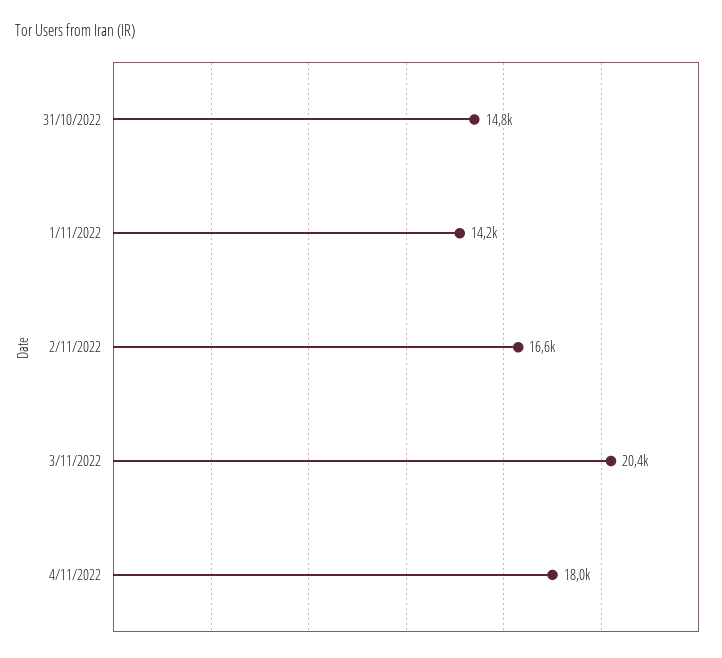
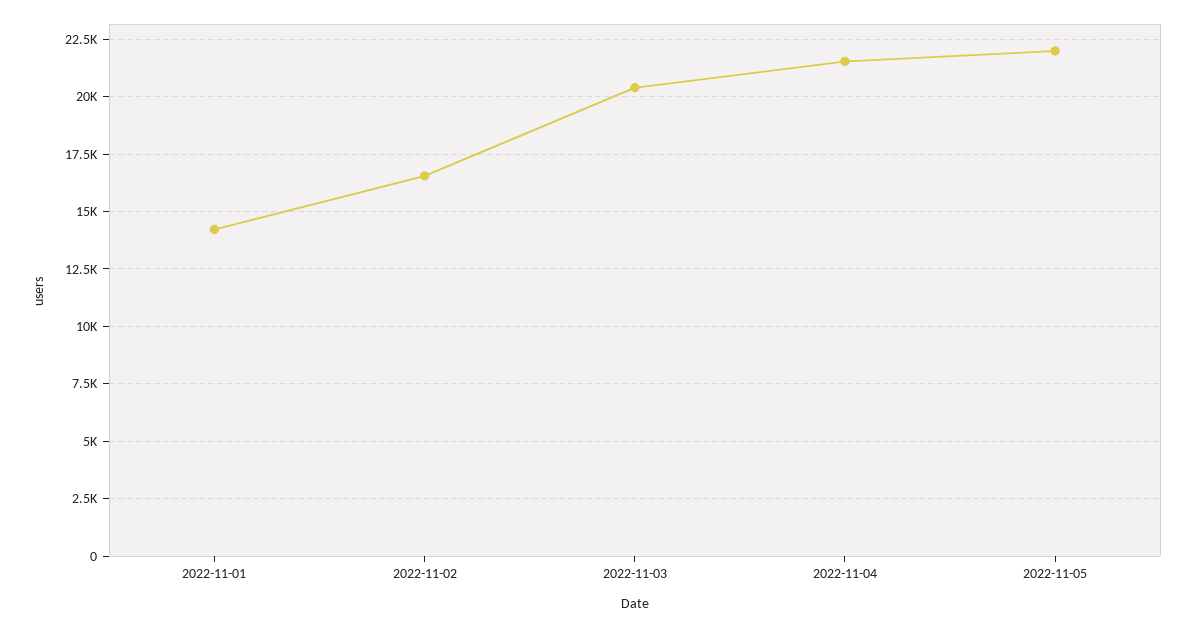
31/10/2022: 14800 -> none
4/11/2022: 18000 -> 21500
2022-11-05: none -> 22000

